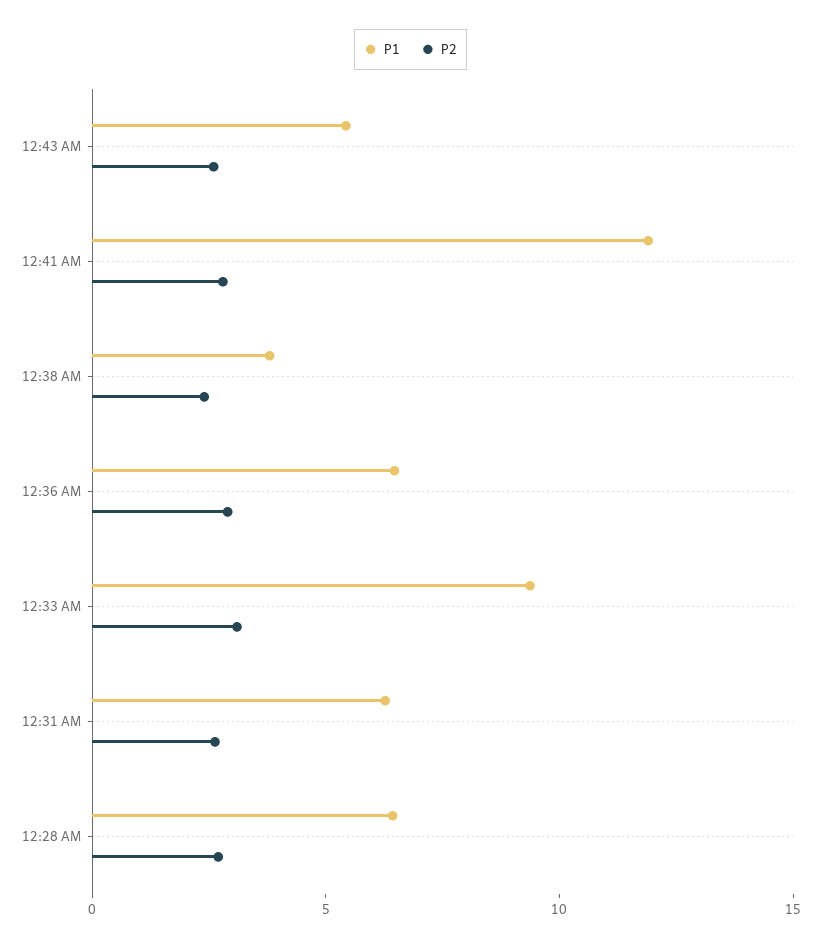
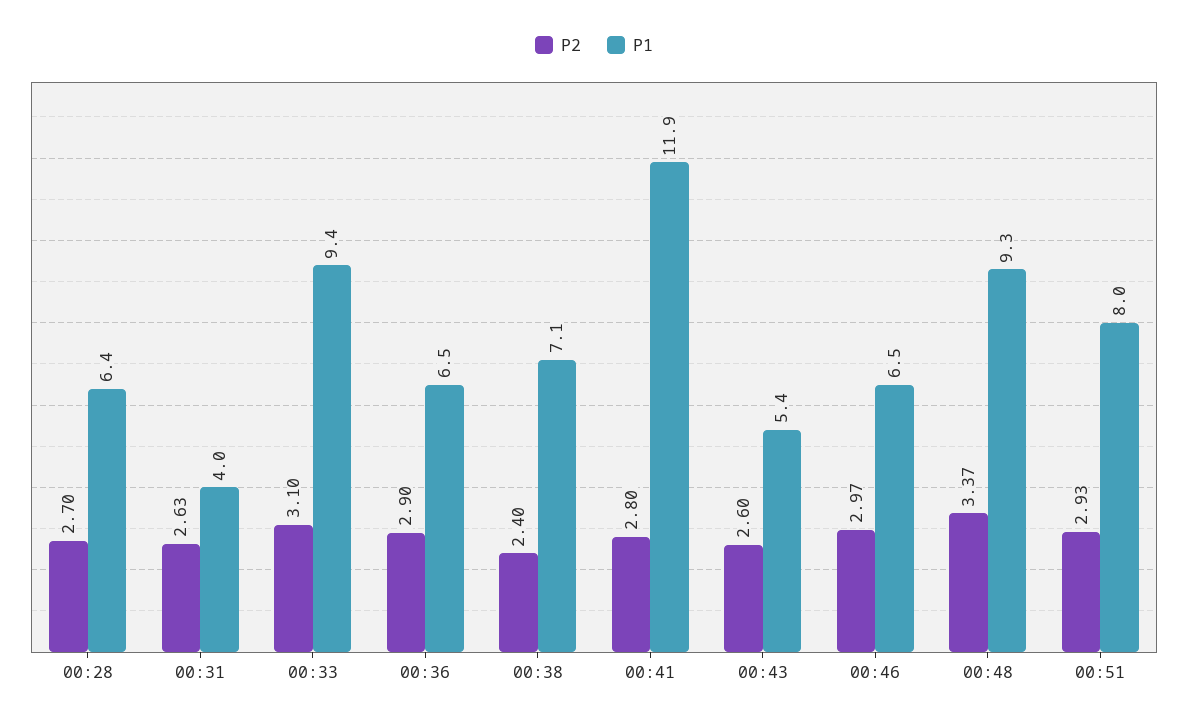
P1, 12:38 AM: 4 -> 7.1
P1, 12:31 AM: 6 -> 4
P2, 00:46: none -> 2.97
P1, 00:46: none -> 6.5
P2, 00:48: none -> 3.37
P1, 00:48: none -> 9.3
P2, 00:51: none -> 2.93
P1, 00:51: none -> 8

